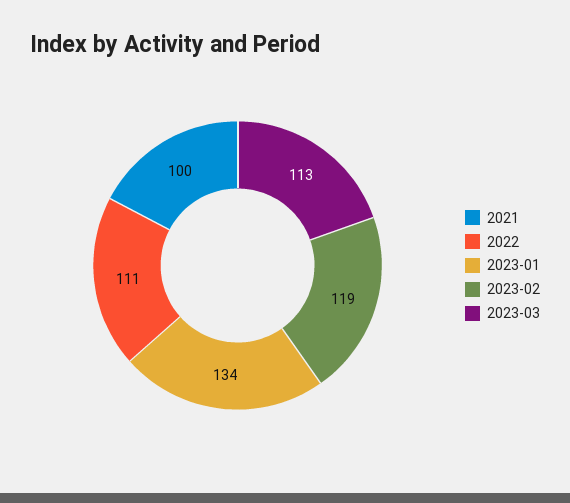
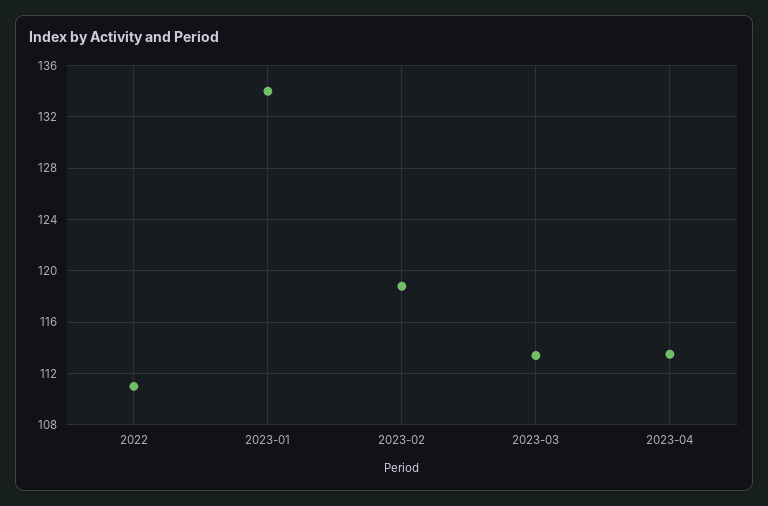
2021: 100 -> none
2023-04: none -> 113.5

